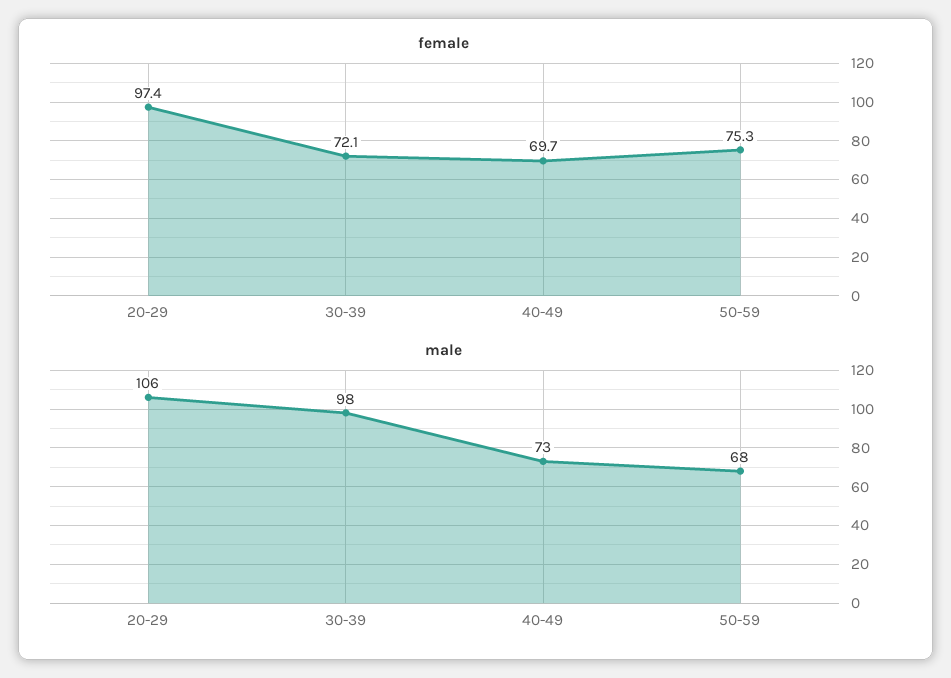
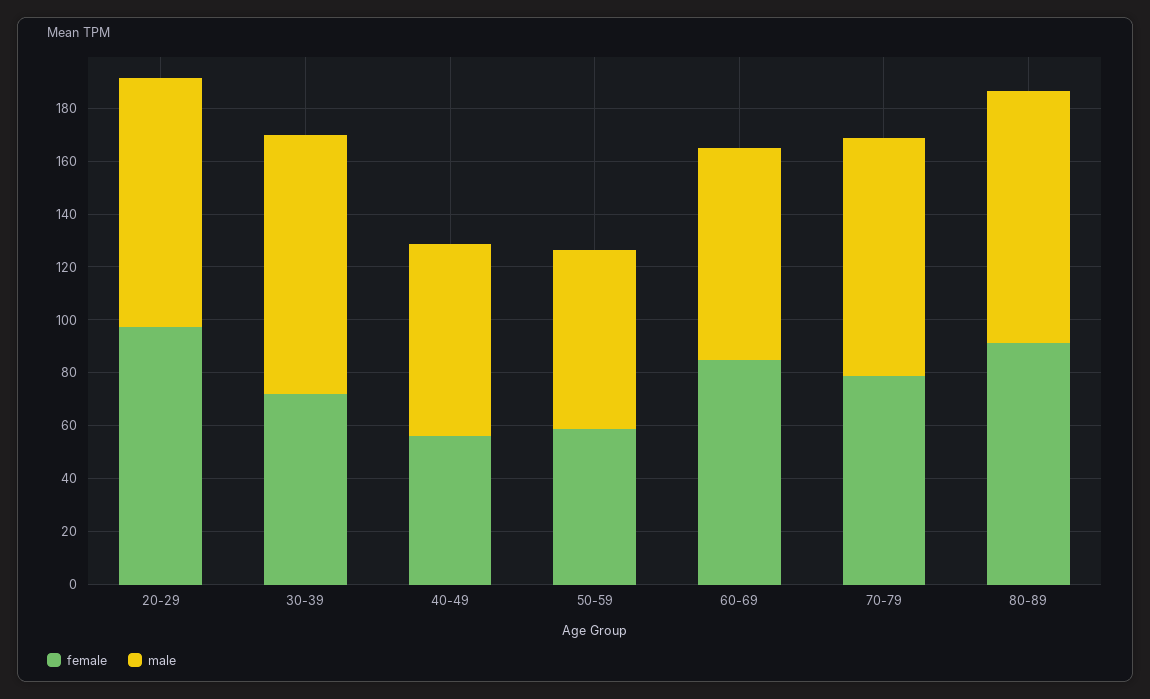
female, 40-49: 69.7 -> 55
female, 50-59: 75.3 -> 60
male, 20-29: 106 -> 95
female, 60-69: none -> 85
male, 60-69: none -> 80
female, 70-79: none -> 80
male, 70-79: none -> 90
female, 80-89: none -> 90
male, 80-89: none -> 95

